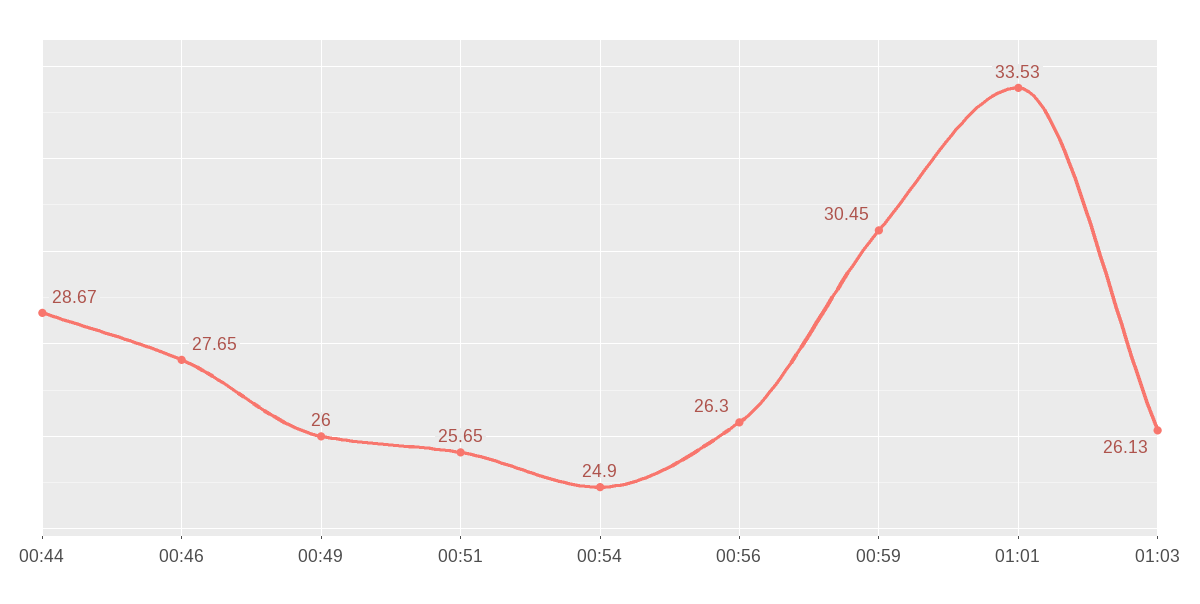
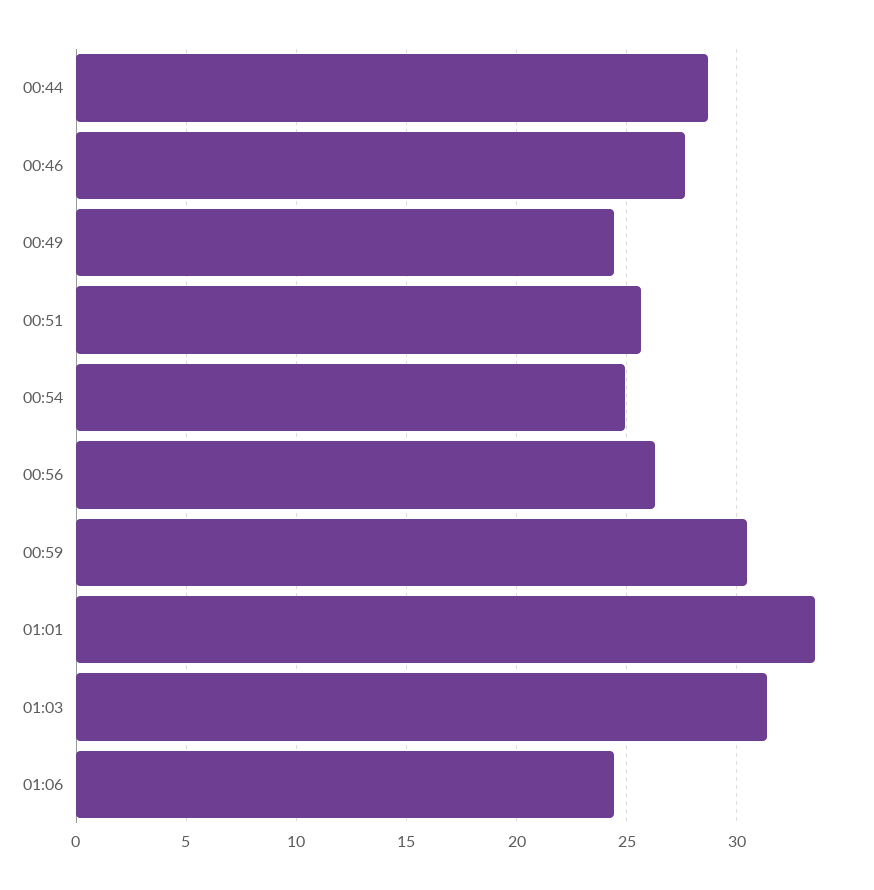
00:49: 26 -> 24.5
01:03: 26.13 -> 31.5
01:06: none -> 24.5

